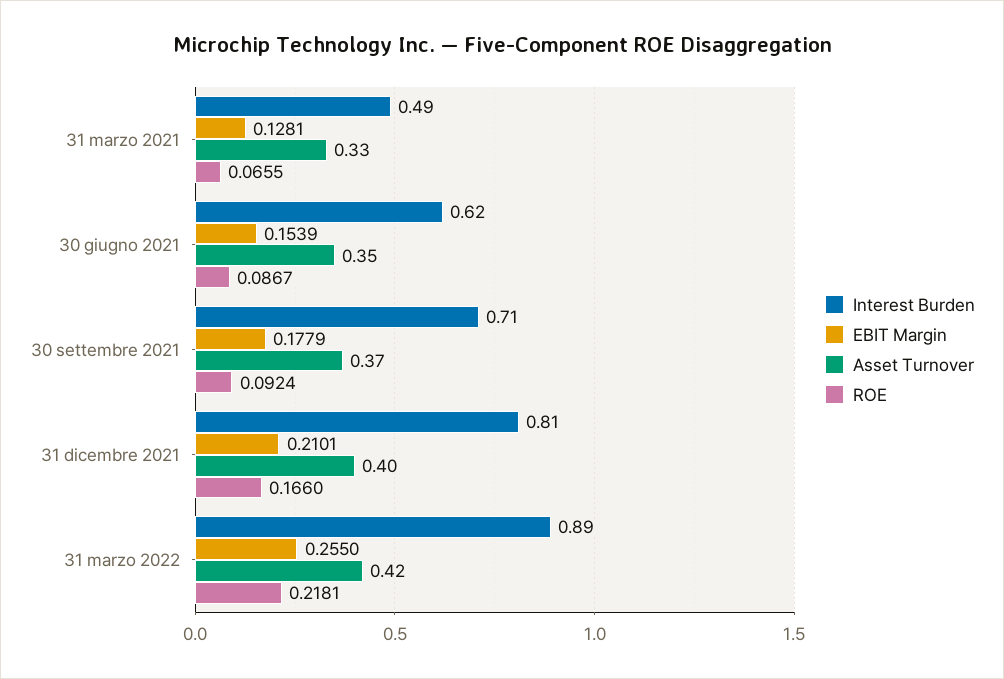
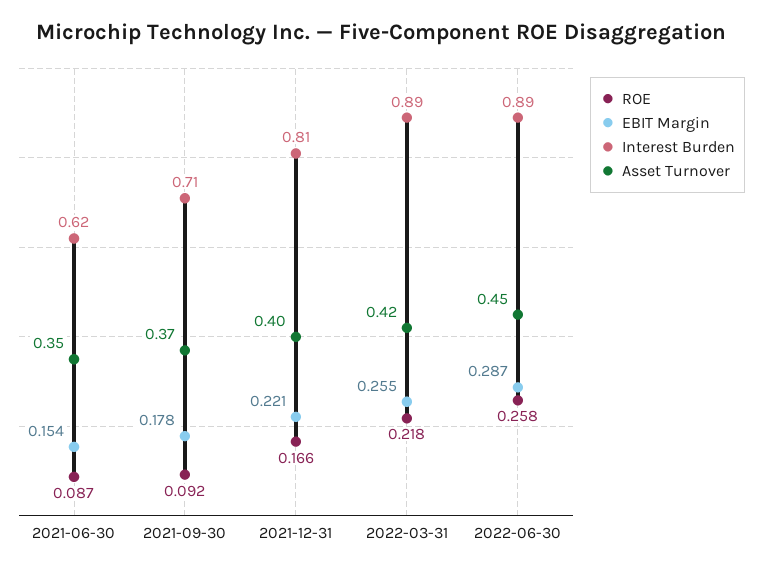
Interest Burden, 31 marzo 2021: 0.49 -> none
EBIT Margin, 31 marzo 2021: 0.1281 -> none
Asset Turnover, 31 marzo 2021: 0.33 -> none
ROE, 31 marzo 2021: 0.0655 -> none
EBIT Margin, 31 dicembre 2021: 0.2101 -> 0.221
ROE, 2022-06-30: none -> 0.258
EBIT Margin, 2022-06-30: none -> 0.287
Interest Burden, 2022-06-30: none -> 0.89
Asset Turnover, 2022-06-30: none -> 0.45

